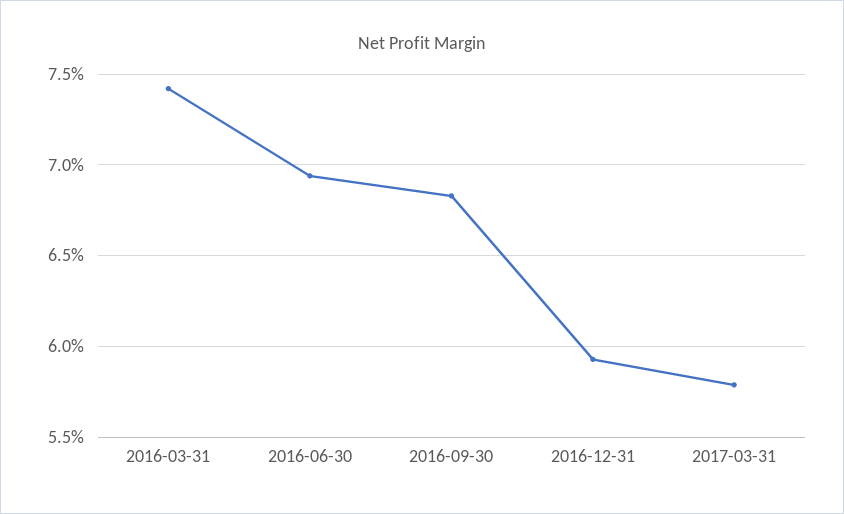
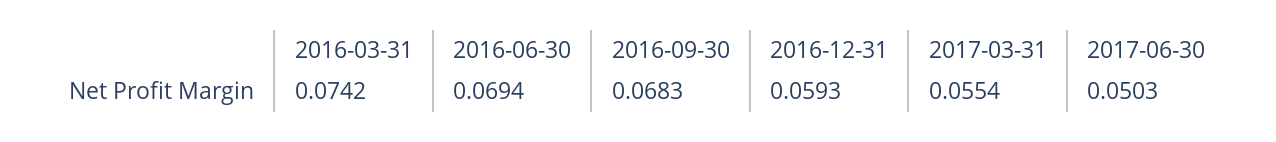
2017-03-31: 0.058 -> 0.0554
2017-06-30: none -> 0.0503

